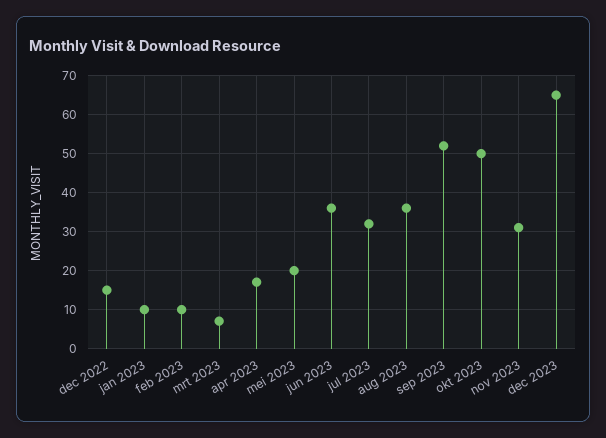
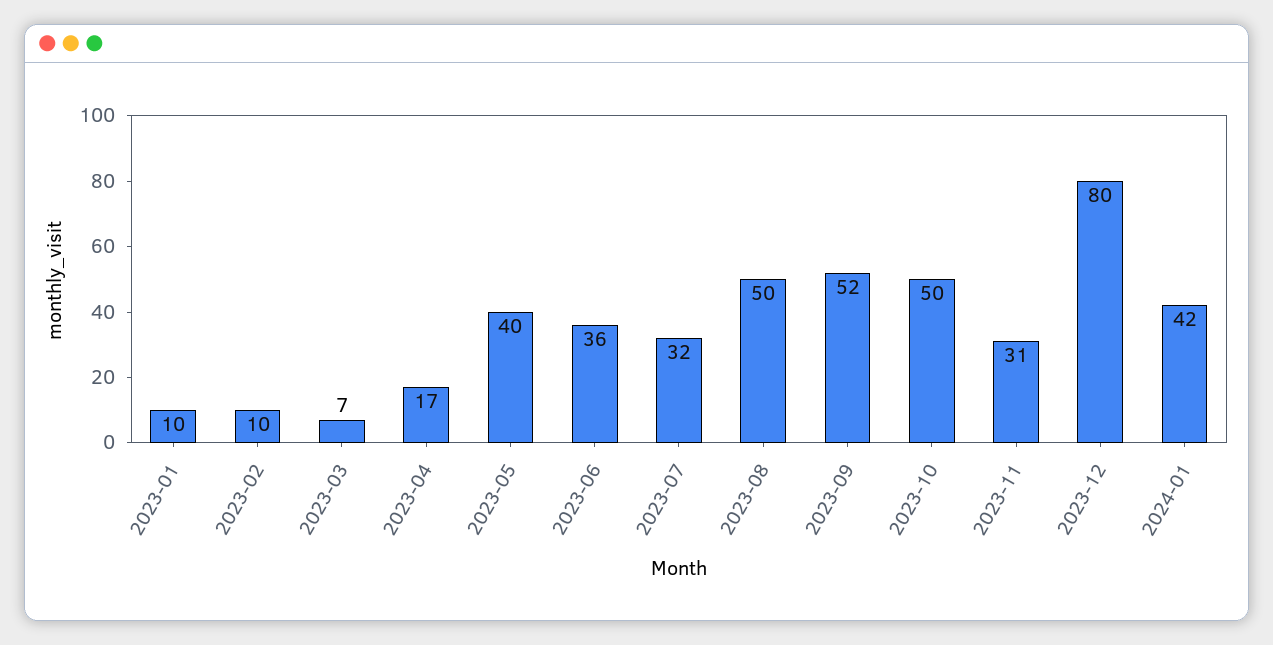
dec 2022: 15 -> none
mei 2023: 20 -> 40
aug 2023: 35 -> 50
dec 2023: 65 -> 80
2024-01: none -> 42

